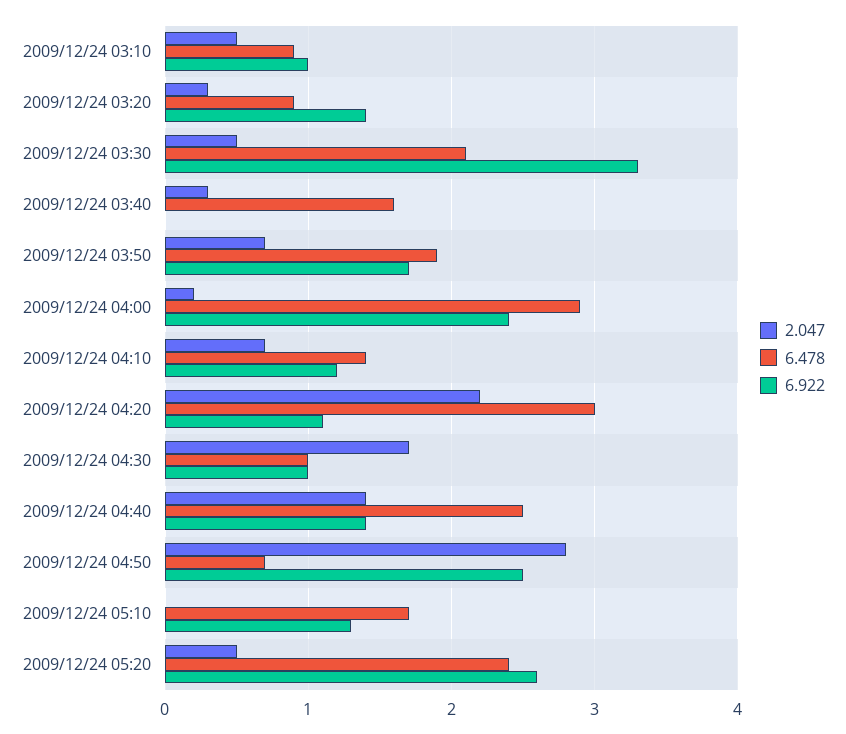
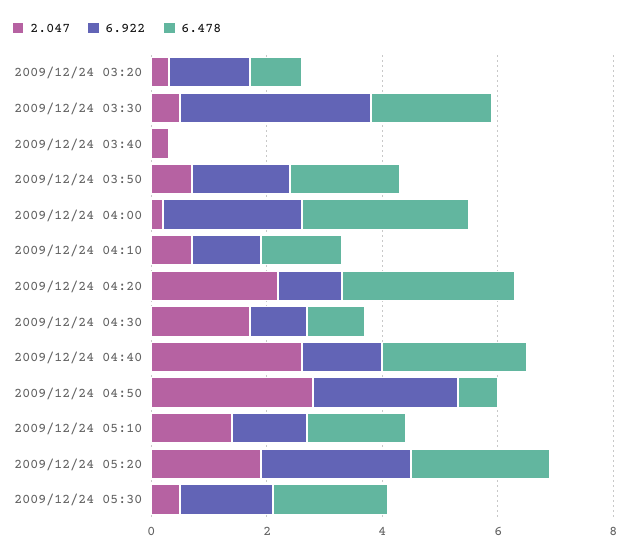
2.047, 2009/12/24 03:10: 0.5 -> none
6.478, 2009/12/24 03:10: 0.9 -> none
6.922, 2009/12/24 03:10: 1 -> none
6.478, 2009/12/24 03:40: 1.6 -> 0
2.047, 2009/12/24 04:40: 1.4 -> 2.5
2.047, 2009/12/24 05:10: 0 -> 1.5
2.047, 2009/12/24 05:20: 0.5 -> 2
2.047, 2009/12/24 05:30: none -> 0.5
6.922, 2009/12/24 05:30: none -> 1.5
6.478, 2009/12/24 05:30: none -> 2

